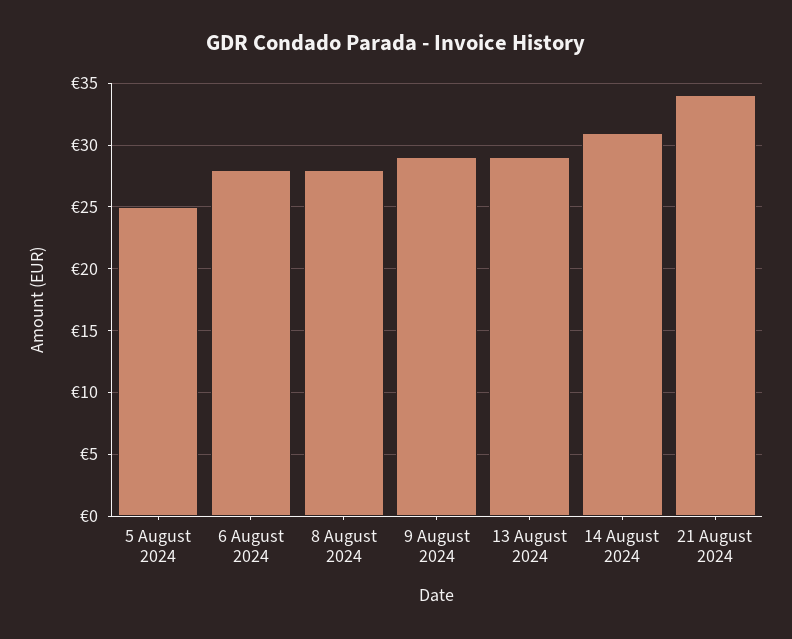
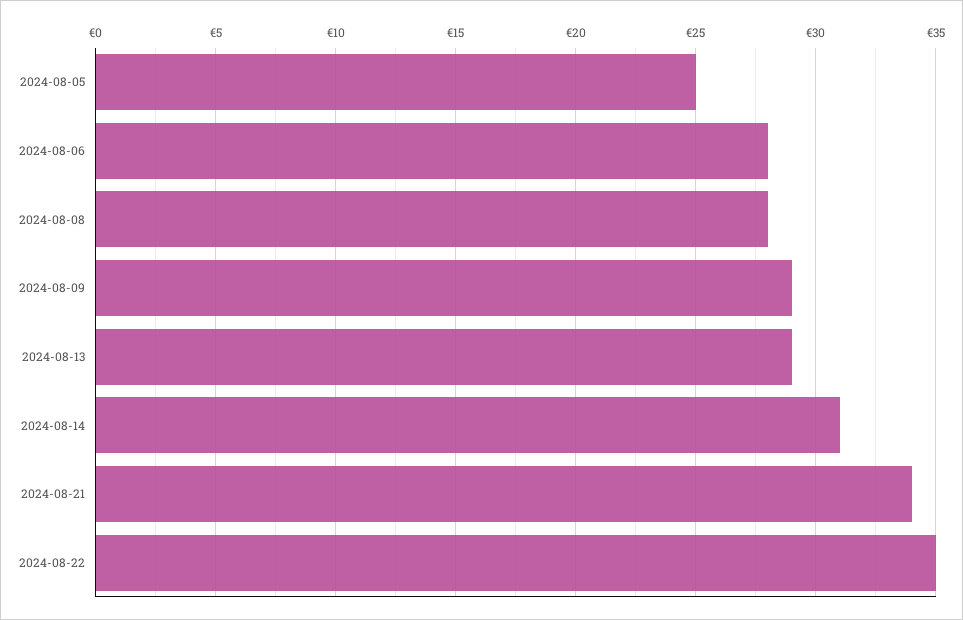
2024-08-22: none -> 35

